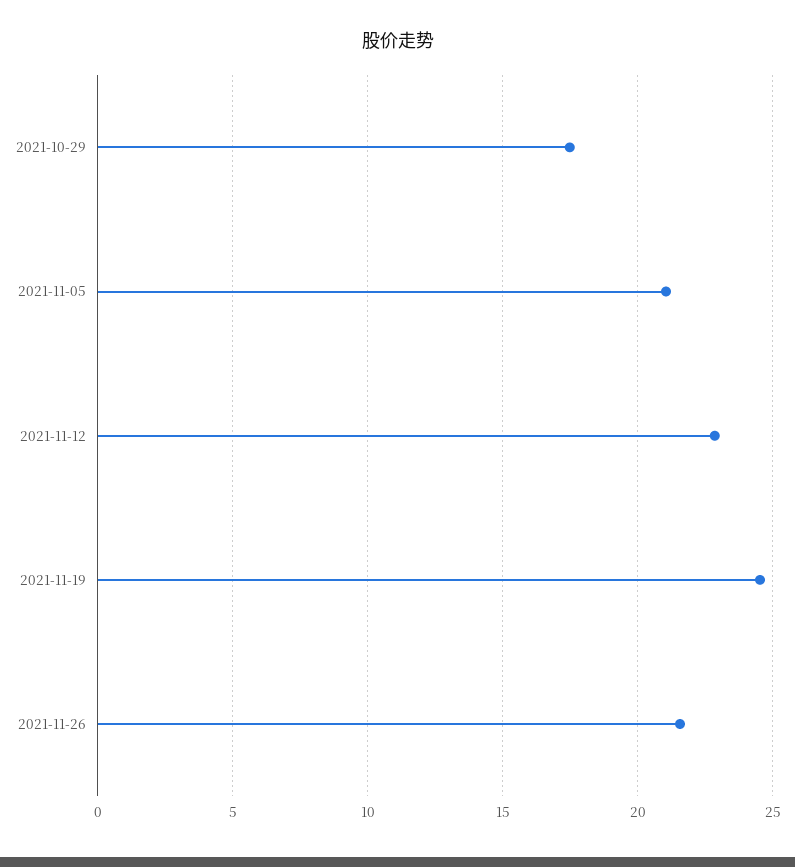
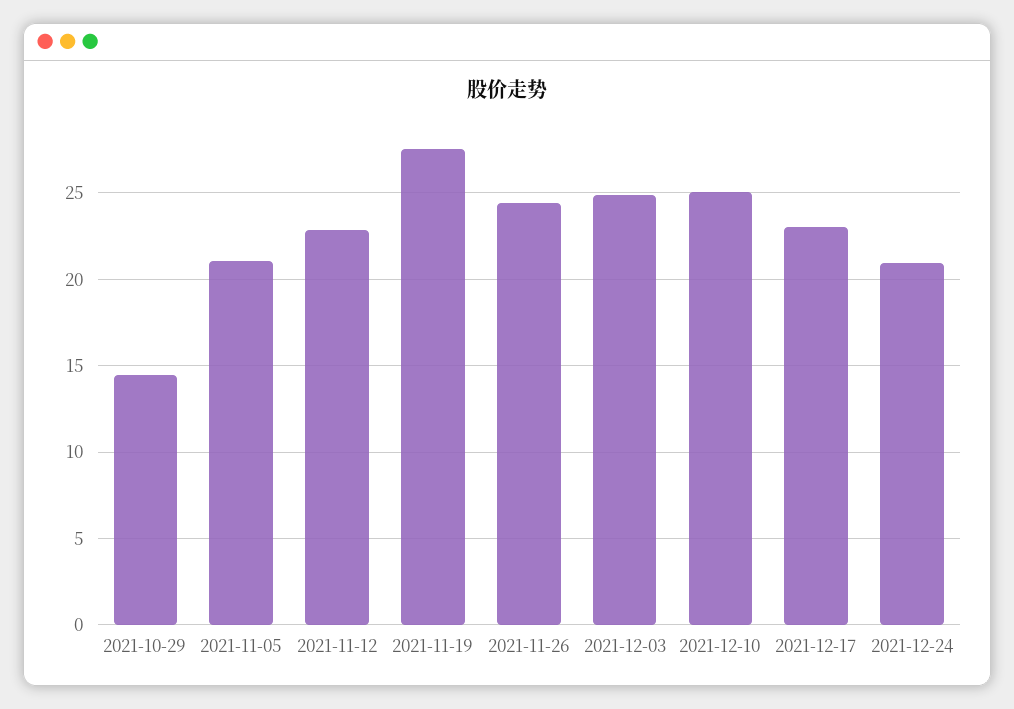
2021-10-29: 17.5 -> 14.5
2021-11-19: 24.5 -> 27.5
2021-11-26: 21.5 -> 24.5
2021-12-03: none -> 25
2021-12-10: none -> 25
2021-12-17: none -> 23
2021-12-24: none -> 21

